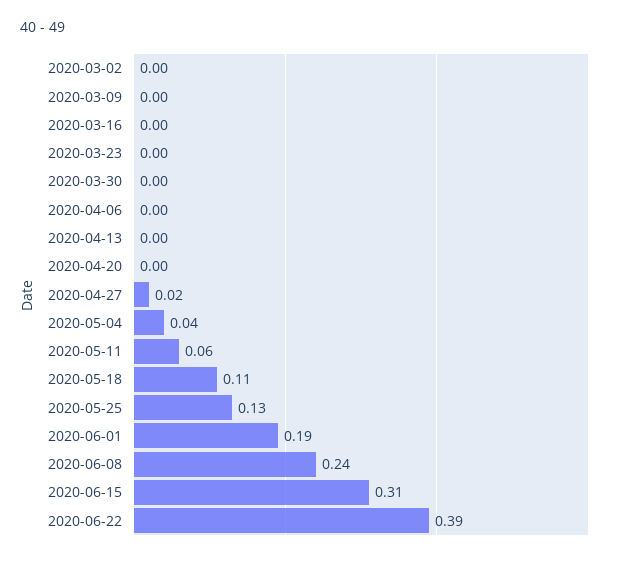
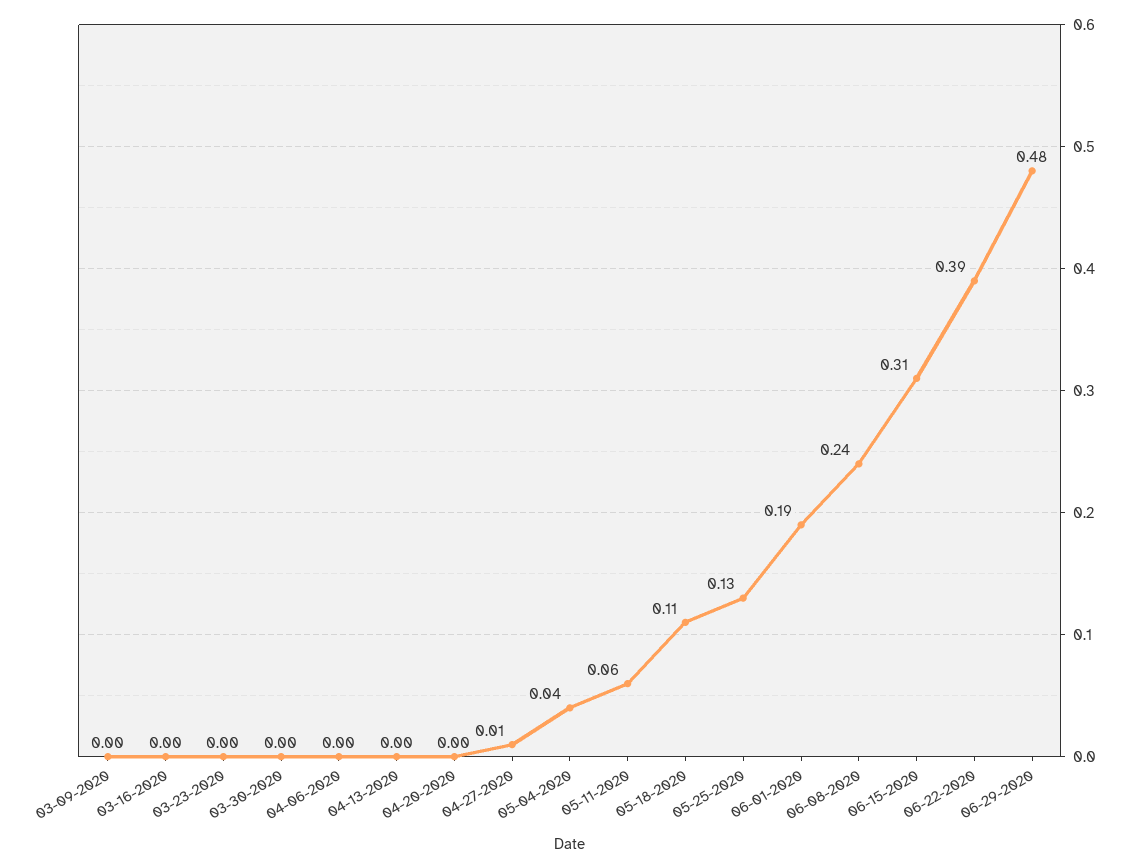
2020-03-02: 0 -> none
2020-04-27: 0.02 -> 0.01
06-29-2020: none -> 0.48

